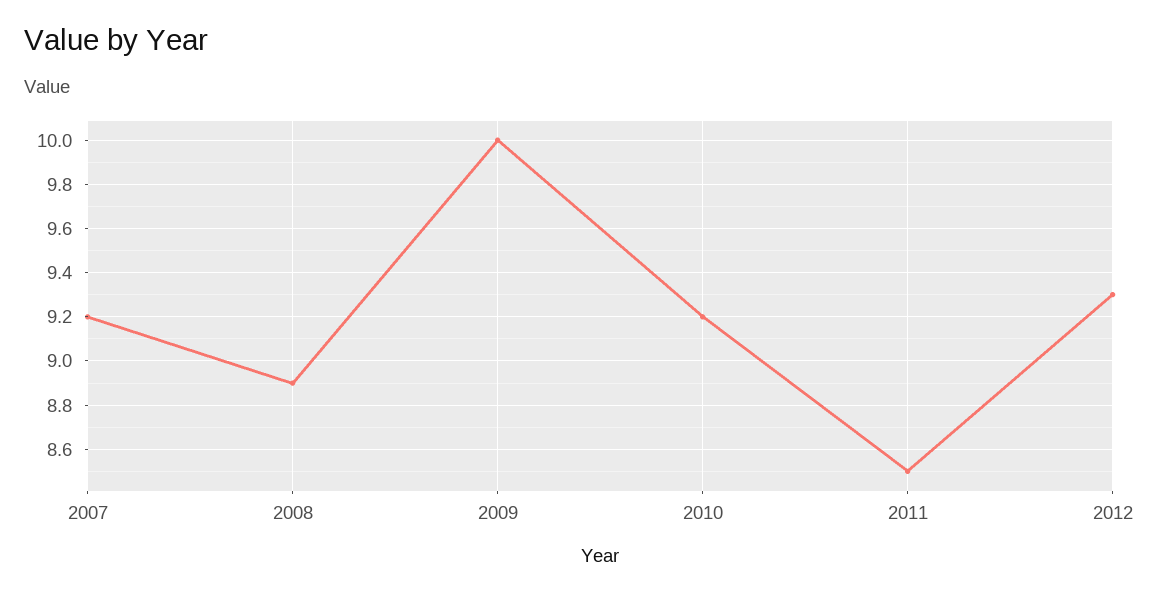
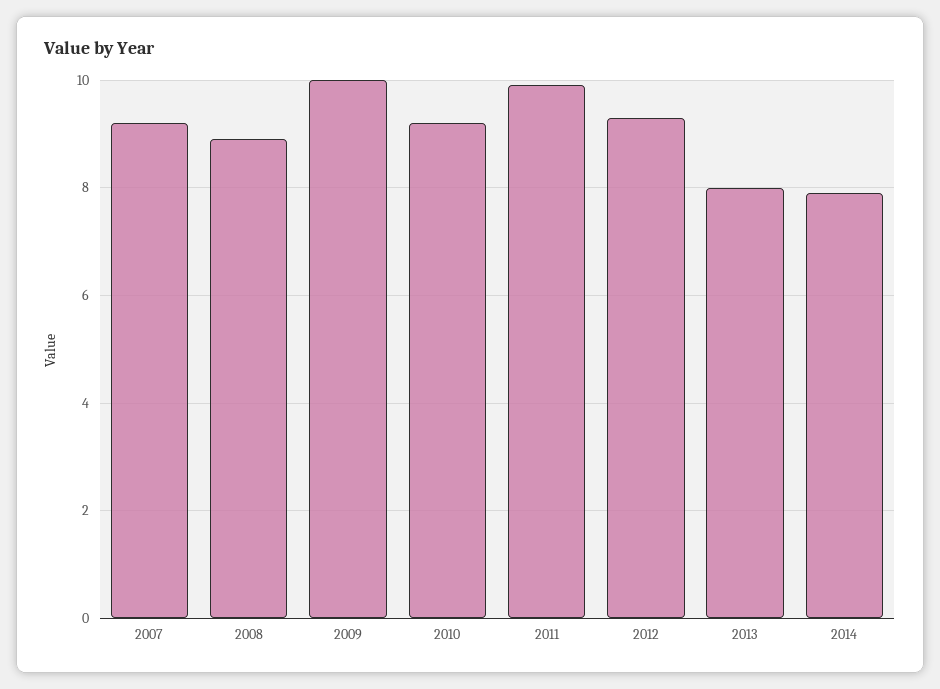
2011: 8.5 -> 10
2013: none -> 8
2014: none -> 8

